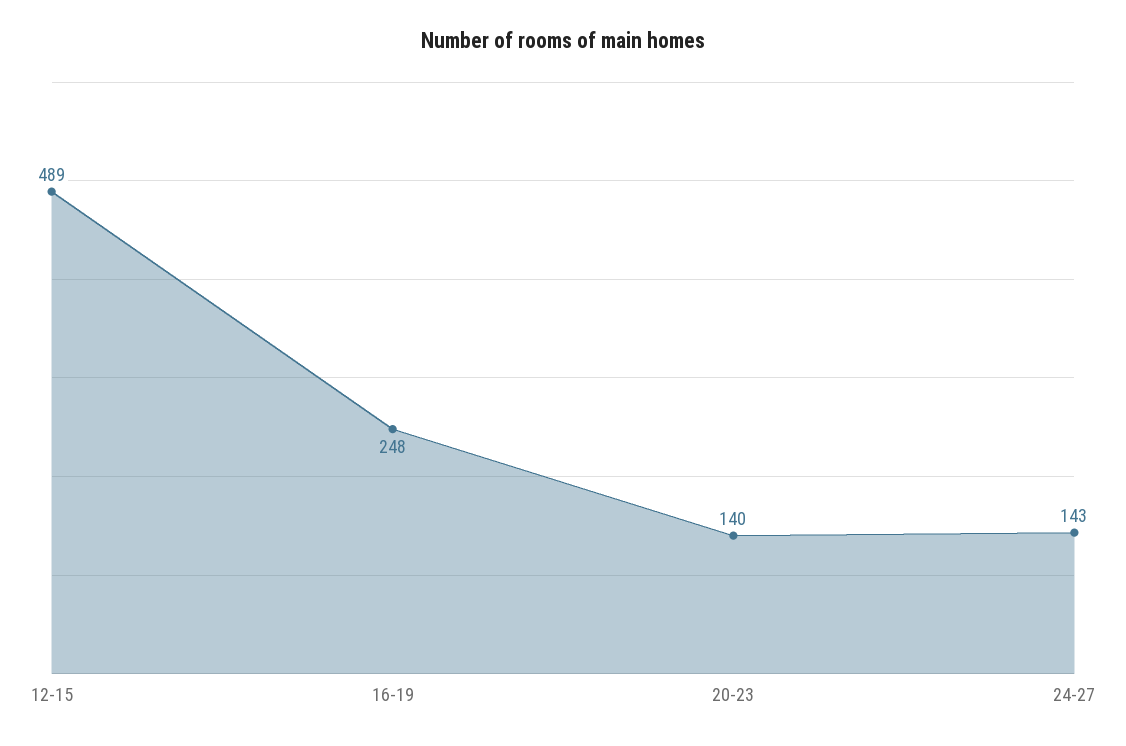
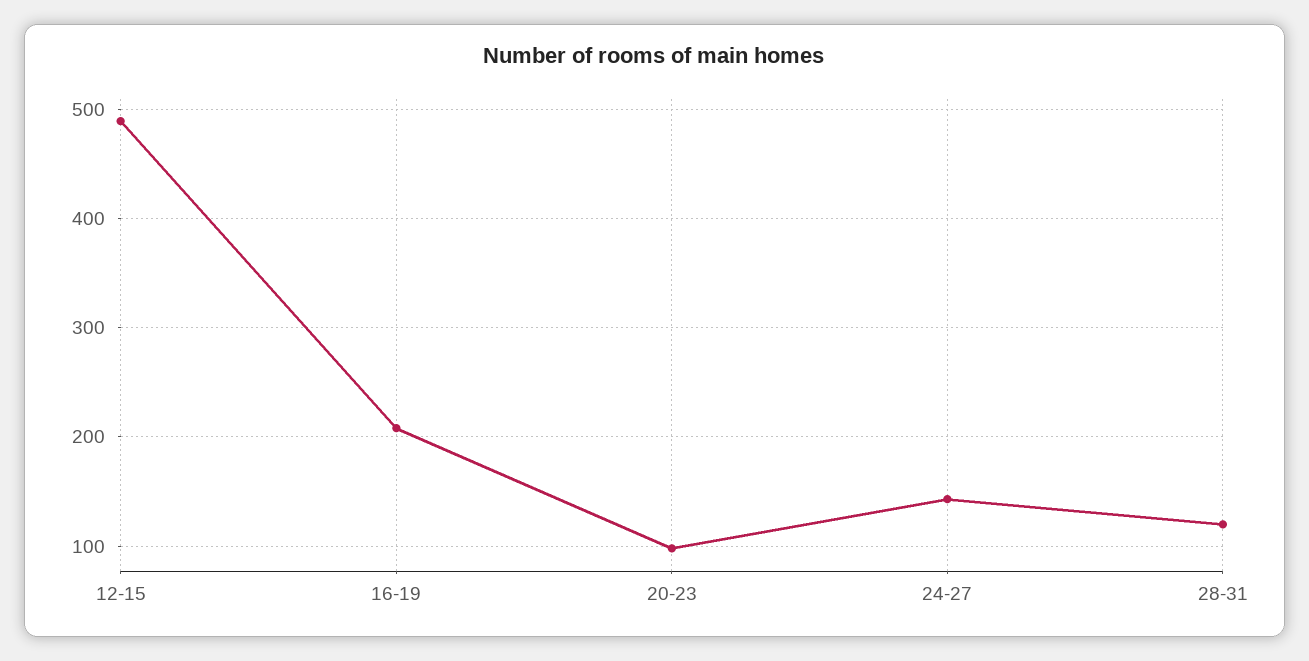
16-19: 248 -> 210
20-23: 140 -> 100
28-31: none -> 120

